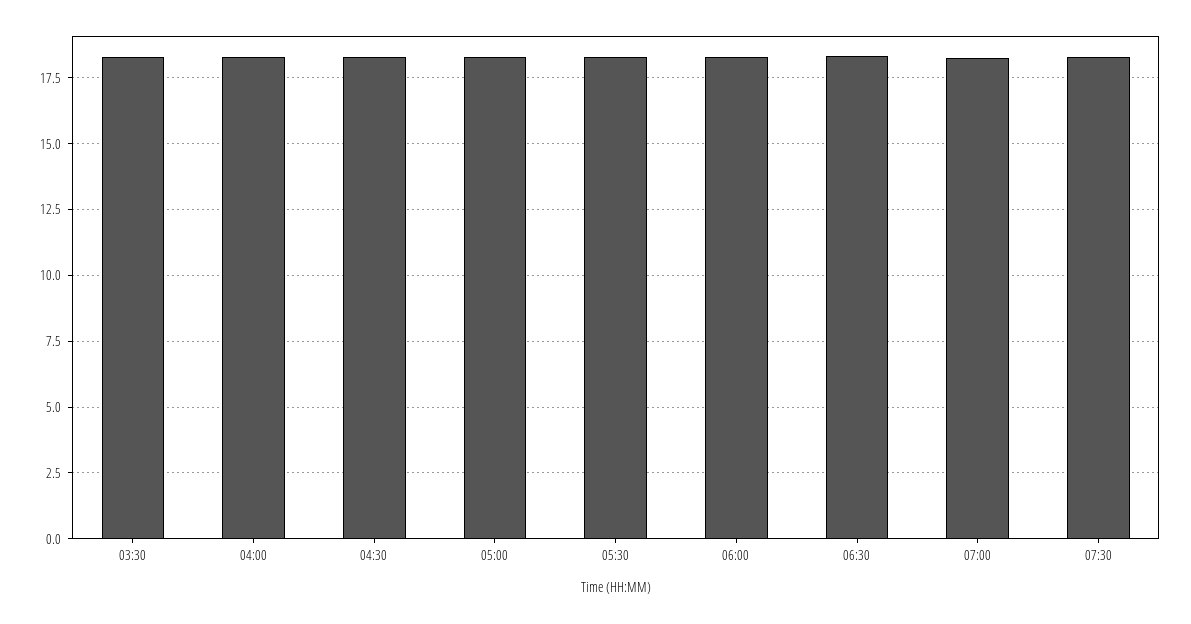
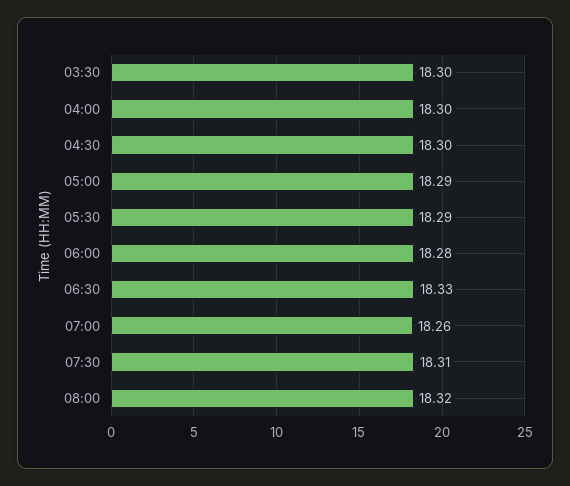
08:00: none -> 18.32

